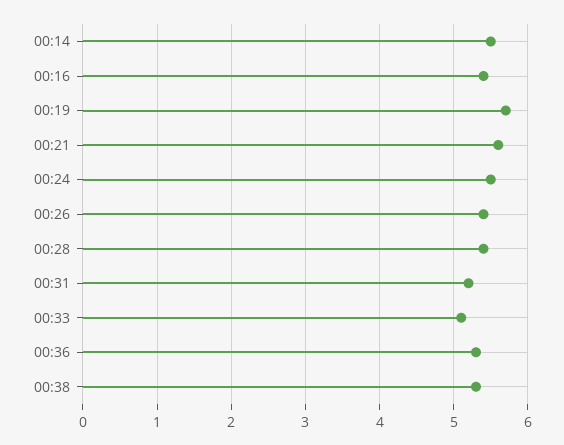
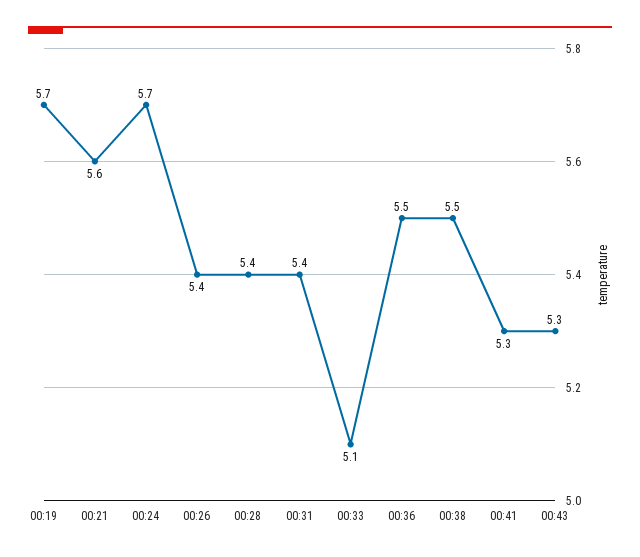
00:14: 5.5 -> none
00:16: 5.4 -> none
00:24: 5.5 -> 5.7
00:31: 5.2 -> 5.4
00:36: 5.3 -> 5.5
00:38: 5.3 -> 5.5
00:41: none -> 5.3
00:43: none -> 5.3

